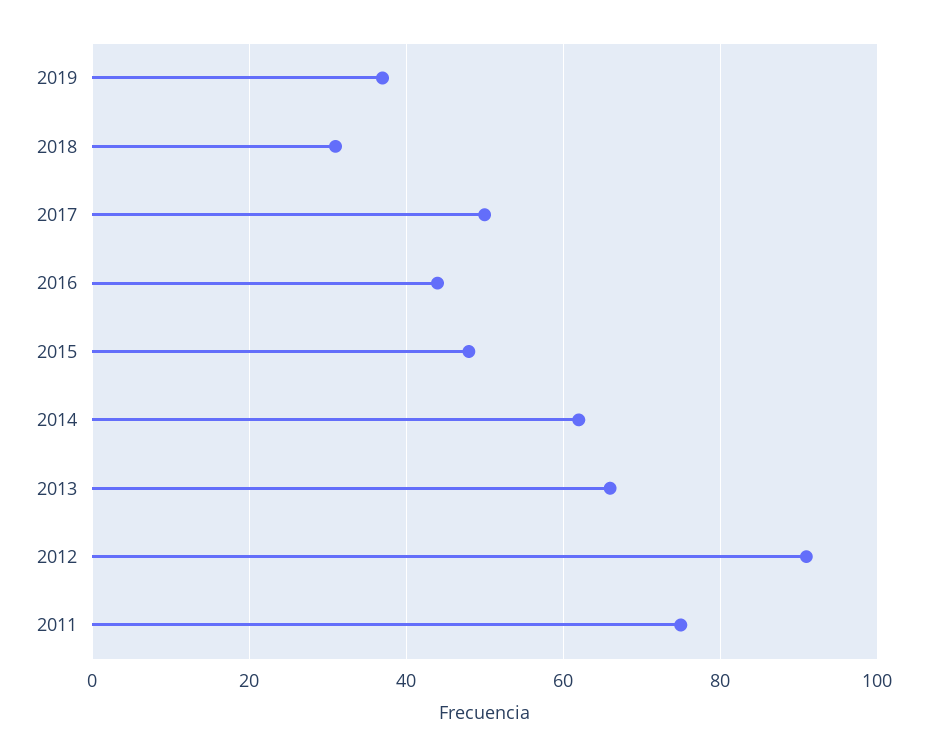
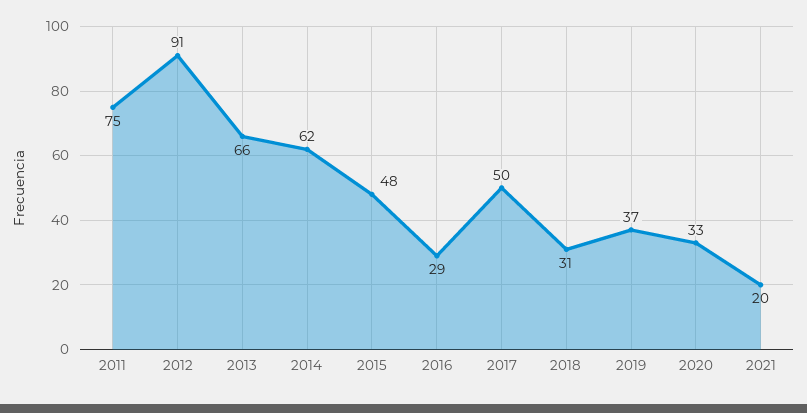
2016: 45 -> 29
2020: none -> 33
2021: none -> 20

